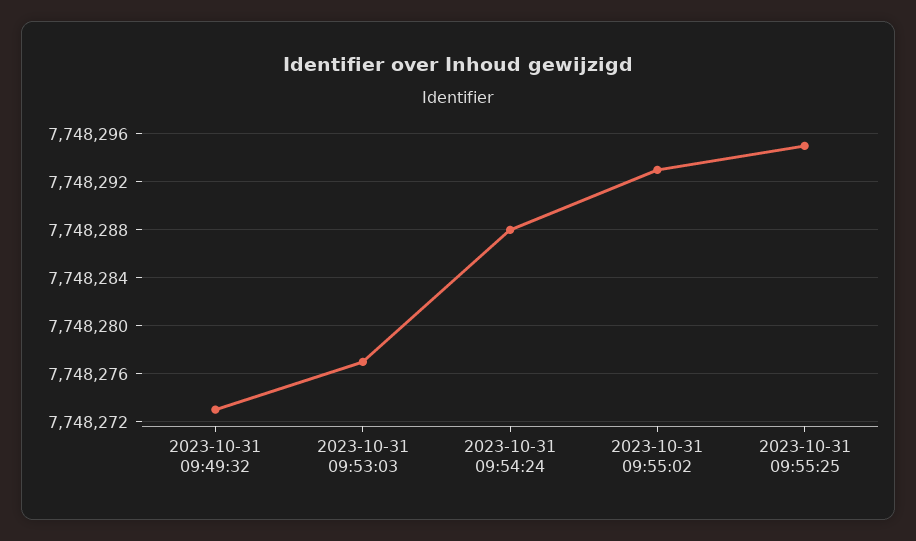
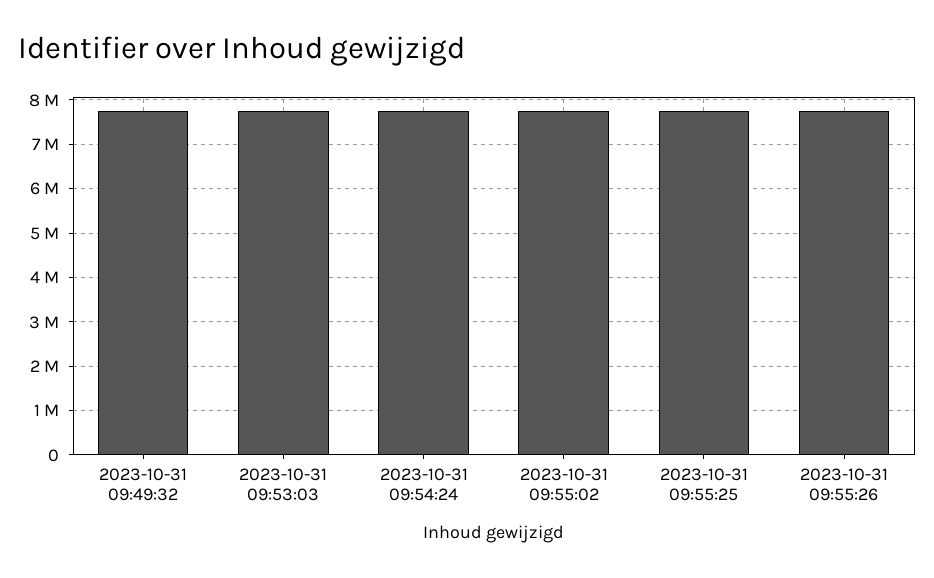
2023-10-31 09:55:26: none -> 7800000

